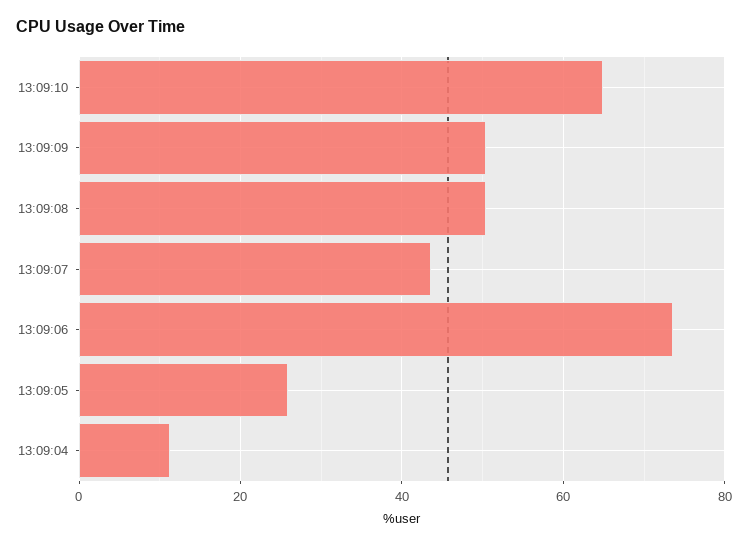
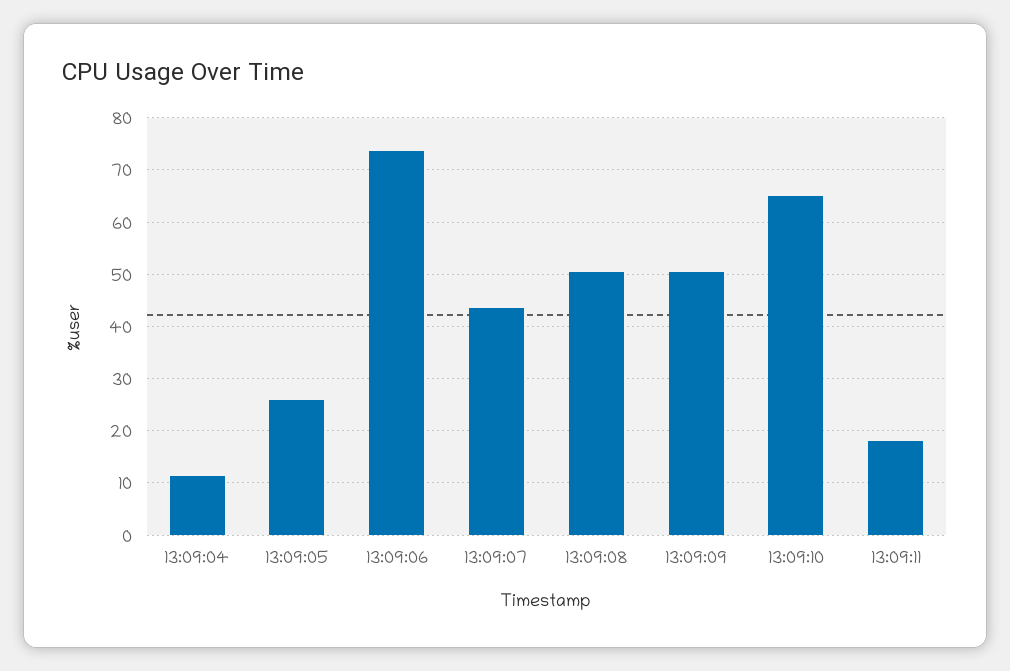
13:09:11: none -> 18

